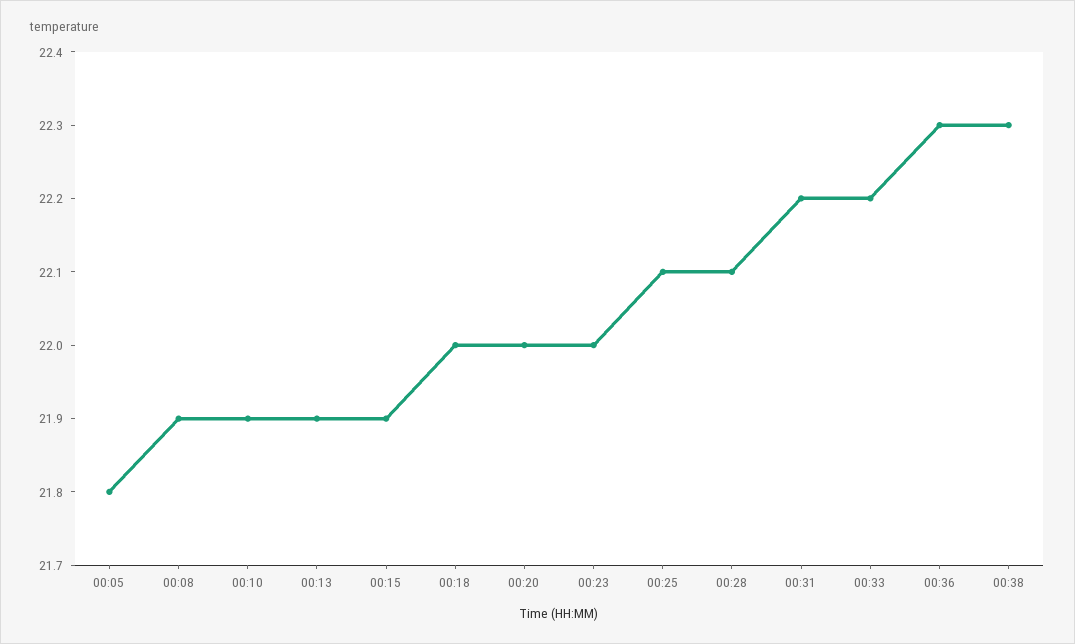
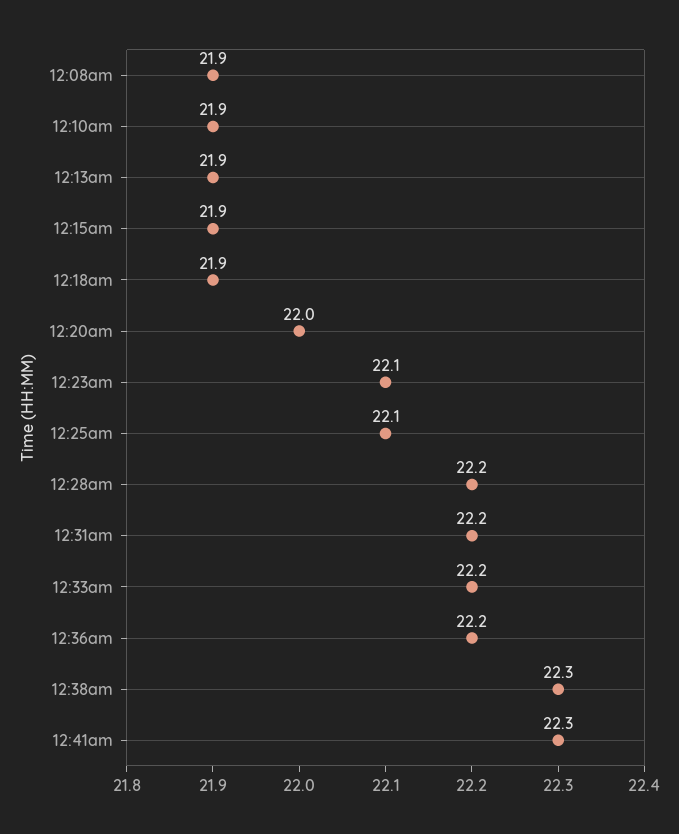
00:05: 21.8 -> none
00:18: 22 -> 21.9
00:23: 22 -> 22.1
00:28: 22.1 -> 22.2
00:36: 22.3 -> 22.2
12:41am: none -> 22.3

